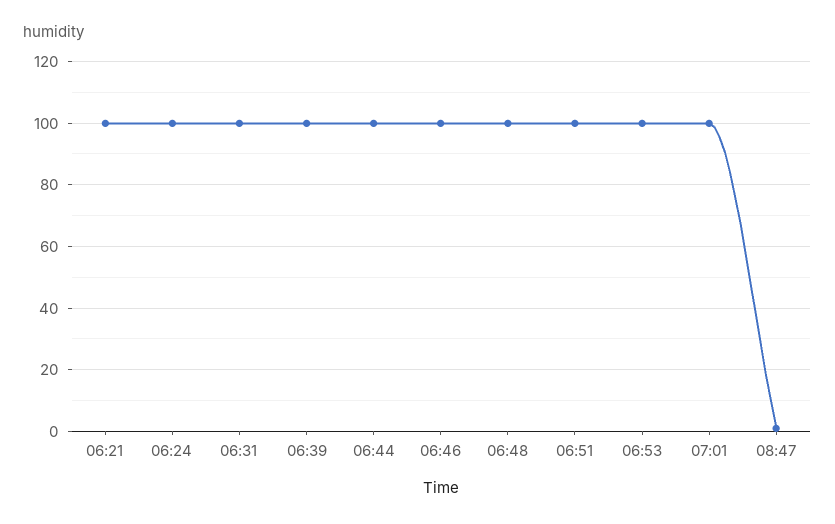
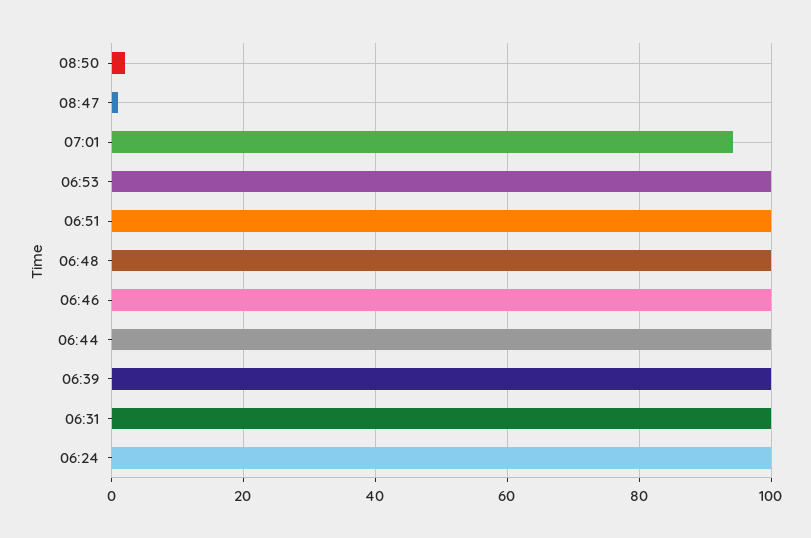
06:21: 100 -> none
07:01: 100 -> 94
08:50: none -> 2

